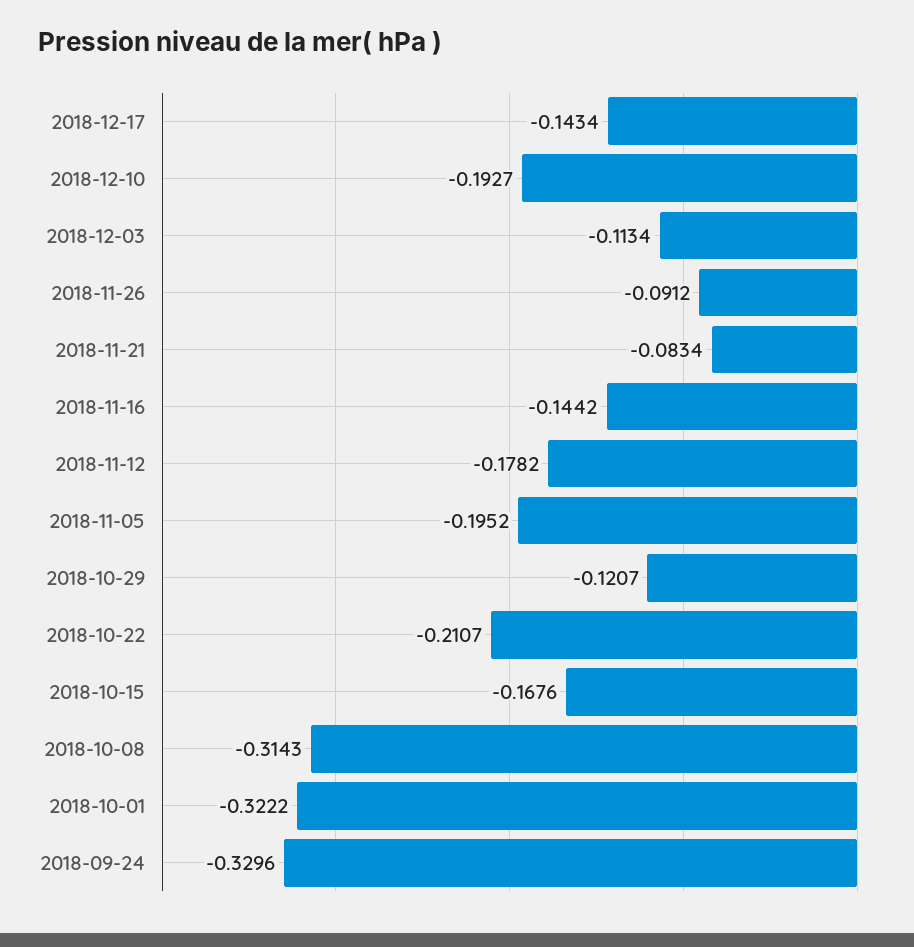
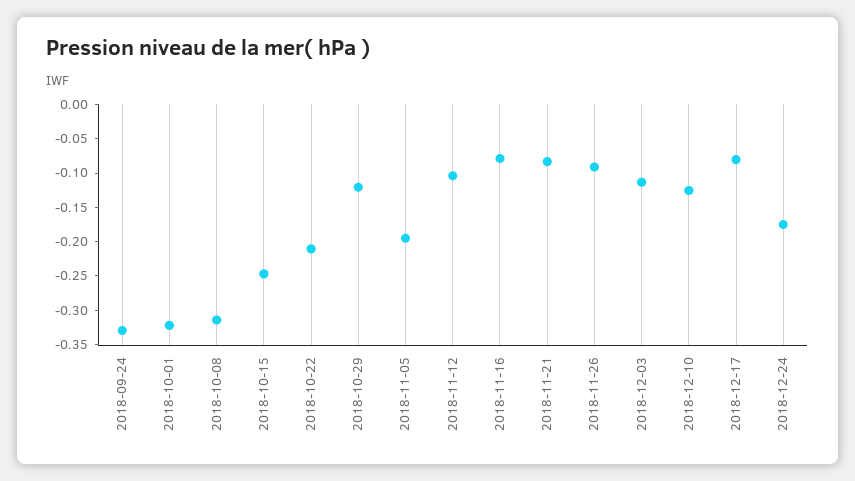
2018-12-17: -0.1434 -> -0.075
2018-12-10: -0.1927 -> -0.125
2018-11-16: -0.1442 -> -0.075
2018-11-12: -0.1782 -> -0.1
2018-10-15: -0.1676 -> -0.25
2018-12-24: none -> -0.175

